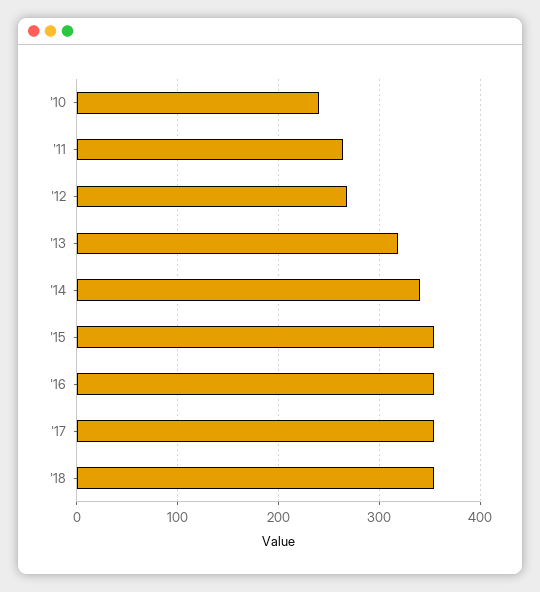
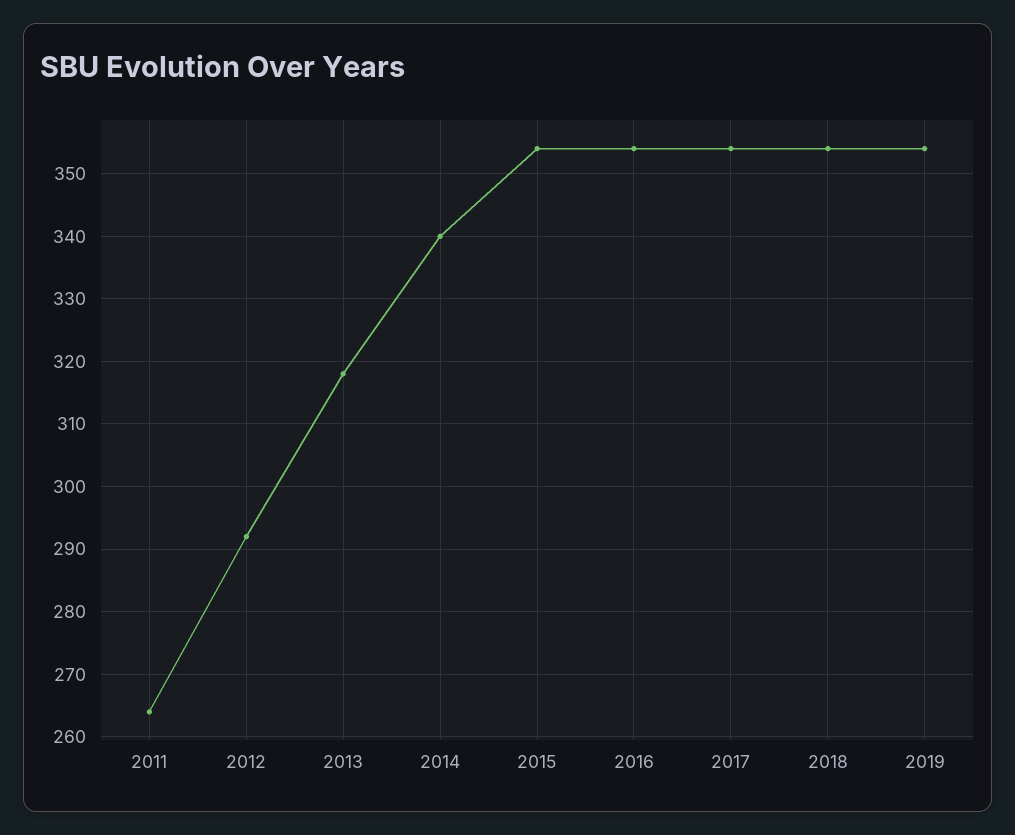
'10: 240 -> none
'12: 270 -> 292
2019: none -> 354

